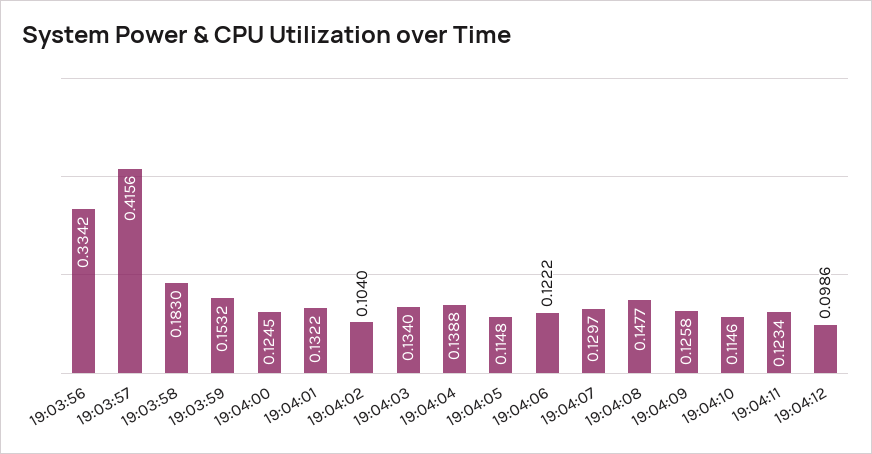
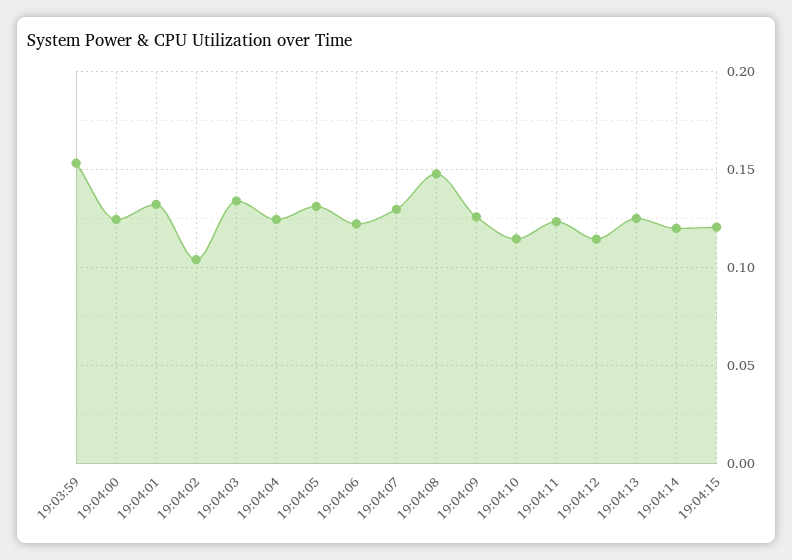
19:03:56: 0.3342 -> none
19:03:57: 0.4156 -> none
19:03:58: 0.183 -> none
19:04:04: 0.1388 -> 0.125
19:04:05: 0.1148 -> 0.13
19:04:12: 0.0986 -> 0.115
19:04:13: none -> 0.125
19:04:14: none -> 0.12
19:04:15: none -> 0.12

